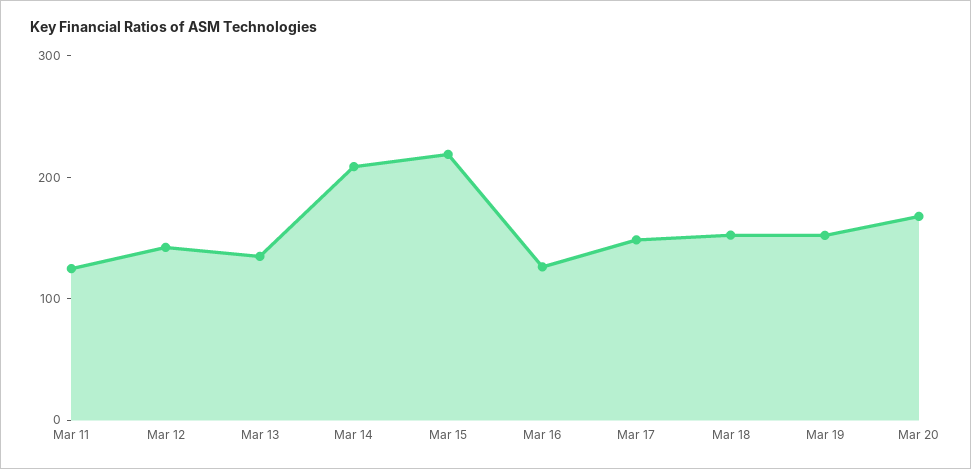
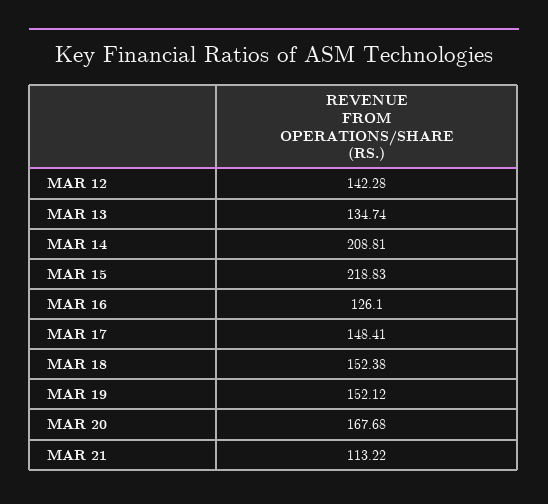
Mar 11: 120 -> none
MAR 21: none -> 113.22

